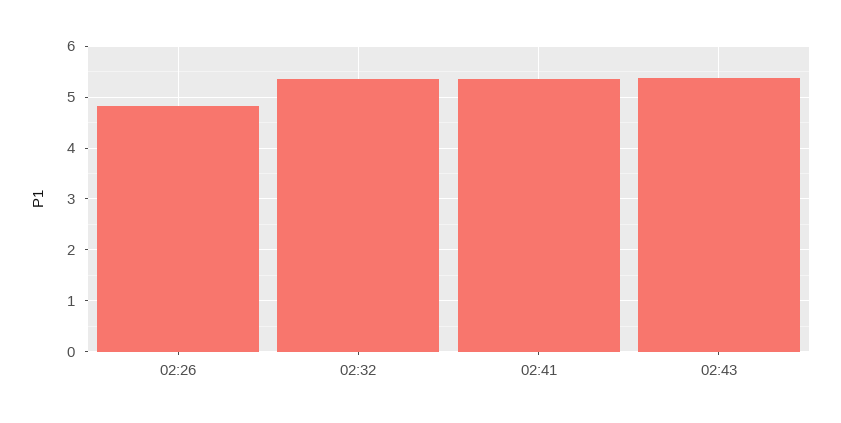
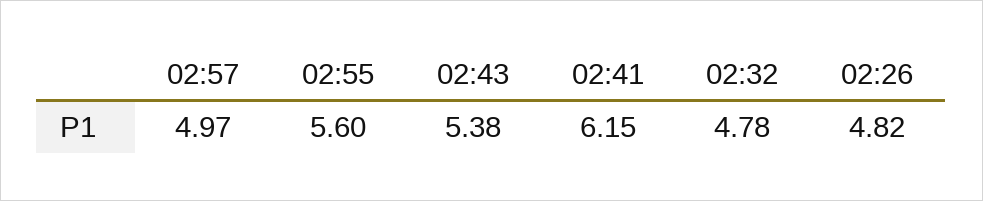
02:32: 5.4 -> 4.78
02:41: 5.4 -> 6.15
02:57: none -> 4.97
02:55: none -> 5.6

